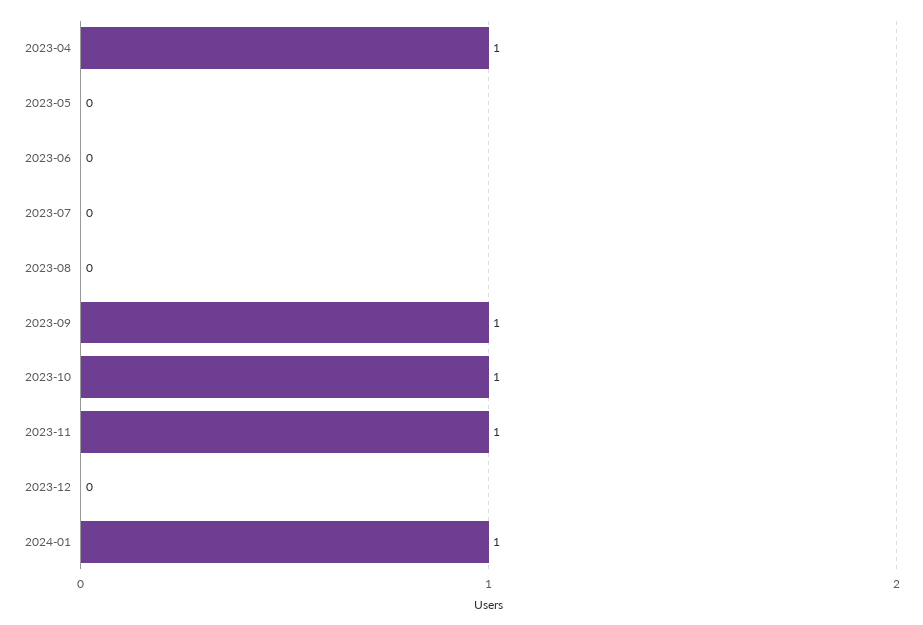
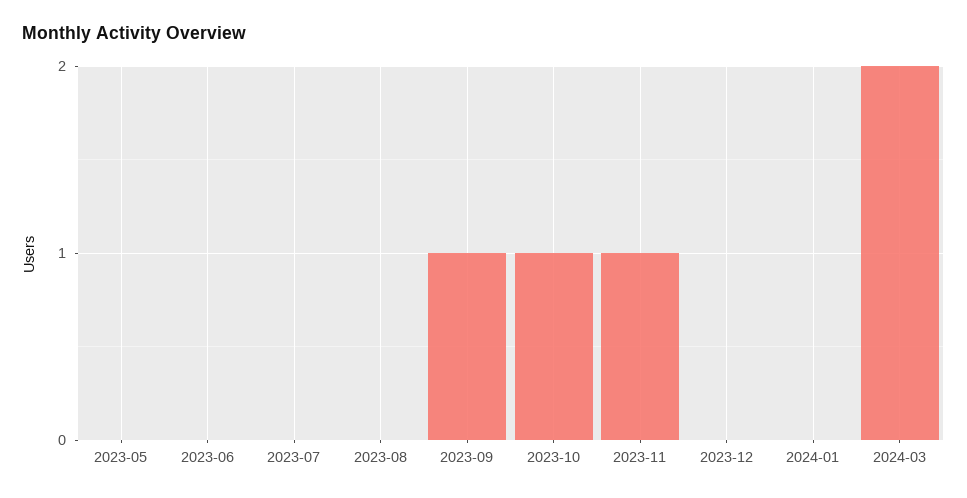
2023-04: 1 -> none
2024-01: 1 -> 0
2024-03: none -> 2

